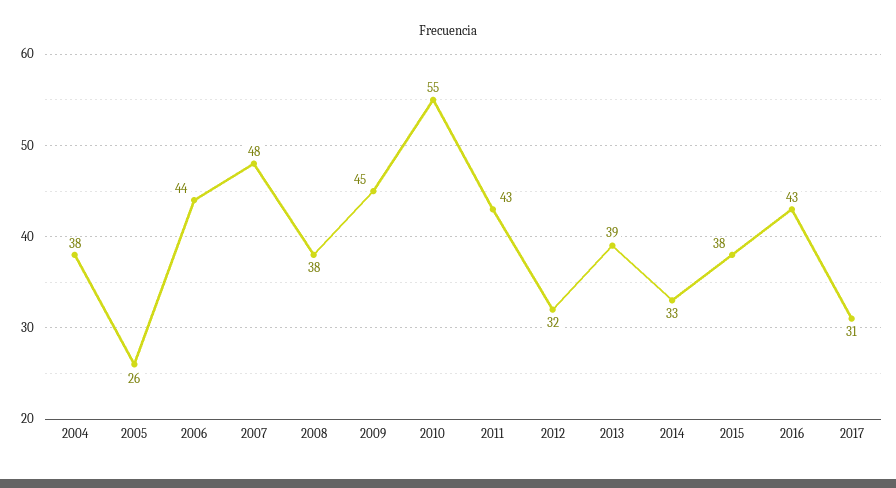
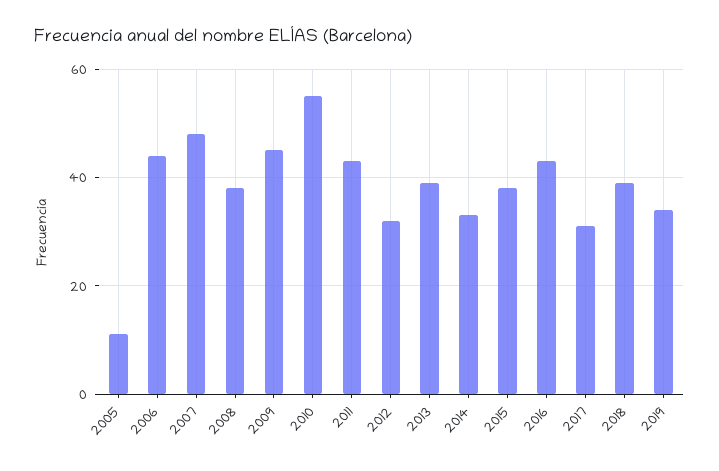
2004: 38 -> none
2005: 26 -> 10
2018: none -> 40
2019: none -> 35

